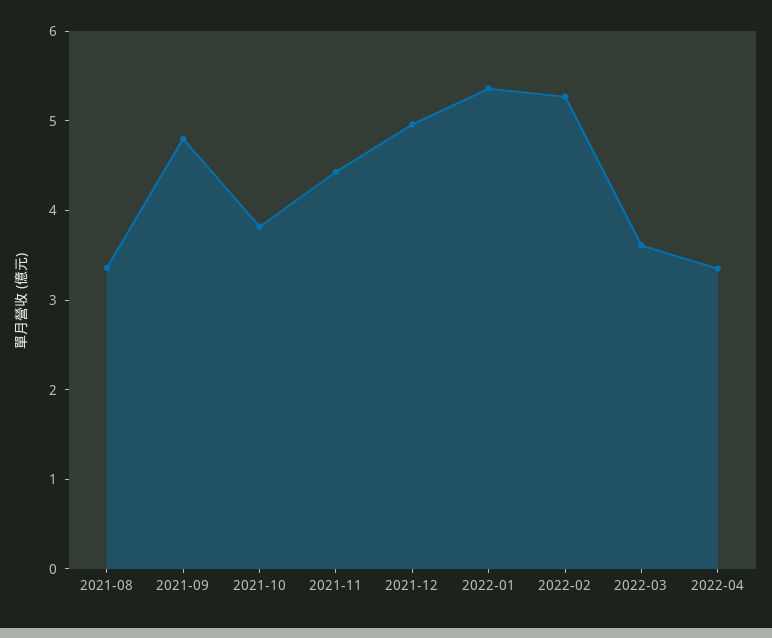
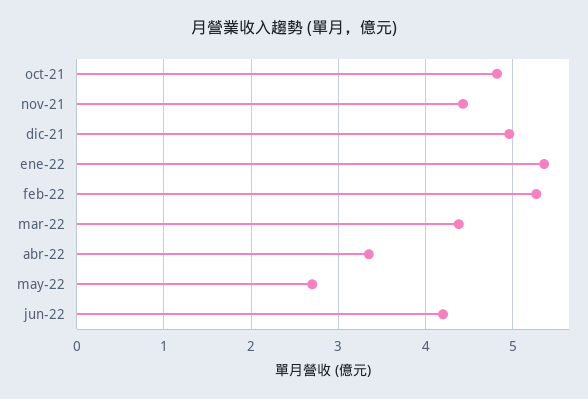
2021-08: 3.4 -> none
2021-09: 4.8 -> none
2021-10: 3.8 -> 4.8
2022-03: 3.6 -> 4.4
may-22: none -> 2.7
jun-22: none -> 4.2

